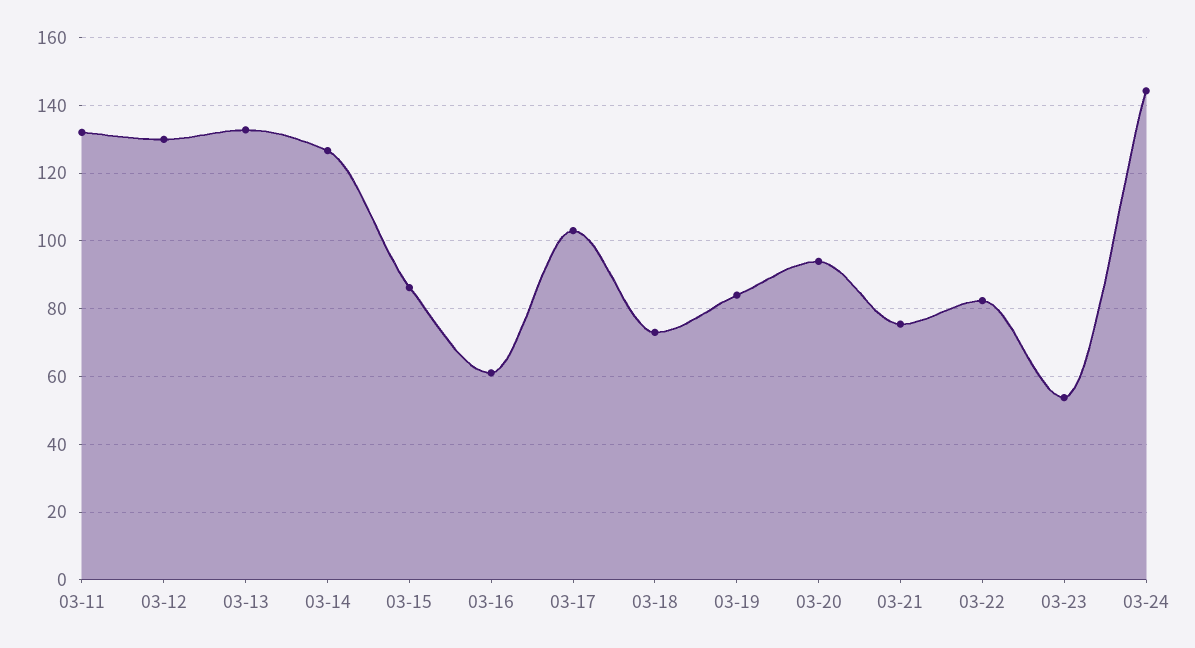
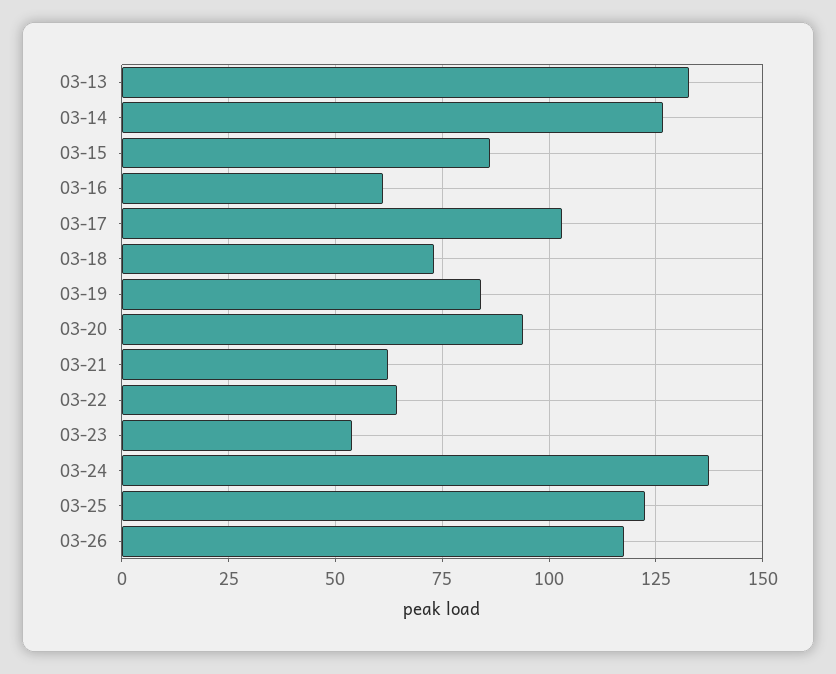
03-11: 132 -> none
03-12: 130 -> none
03-21: 76 -> 62.5
03-22: 82 -> 65
03-24: 144 -> 137.5
03-25: none -> 122.5
03-26: none -> 117.5

